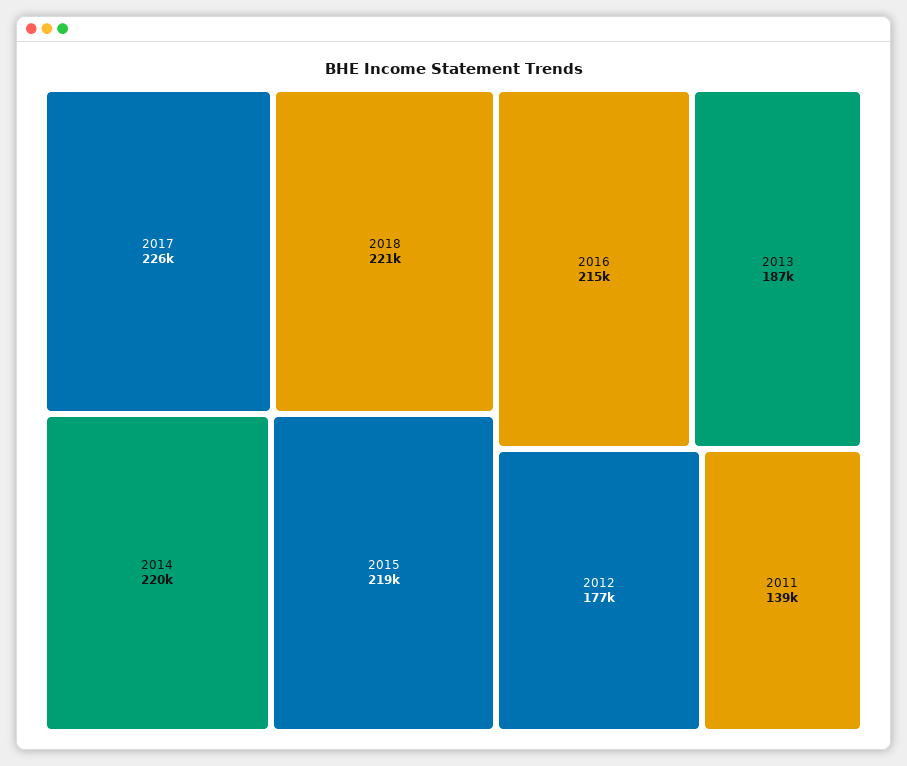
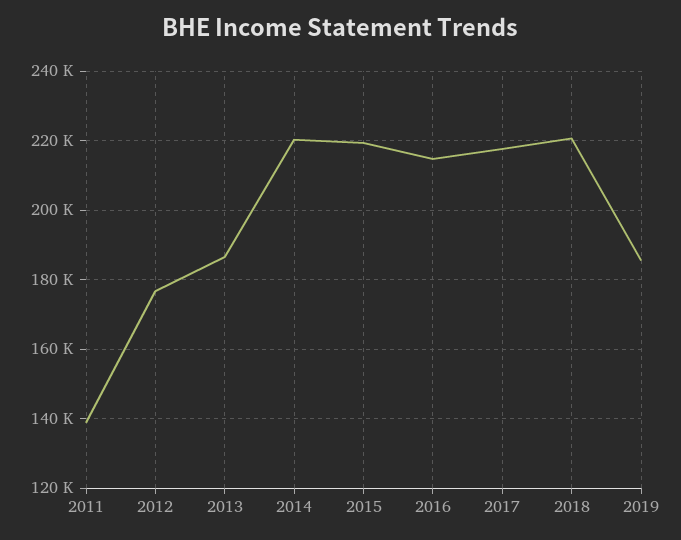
2017: 226000 -> 218000
2019: none -> 186000

